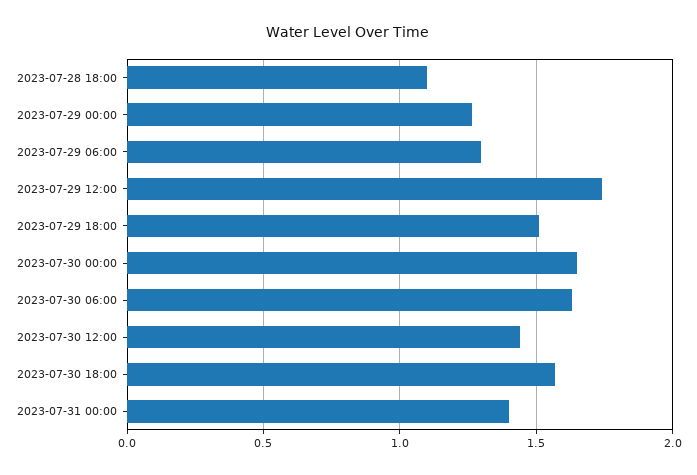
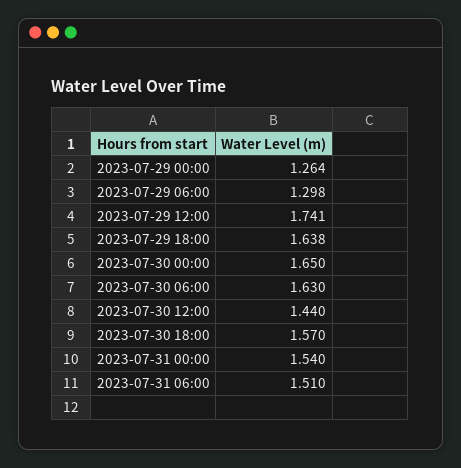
2023-07-28 18:00: 1.1 -> none
2023-07-29 18:00: 1.5 -> 1.638
2023-07-31 00:00: 1.4 -> 1.54
2023-07-31 06:00: none -> 1.51

